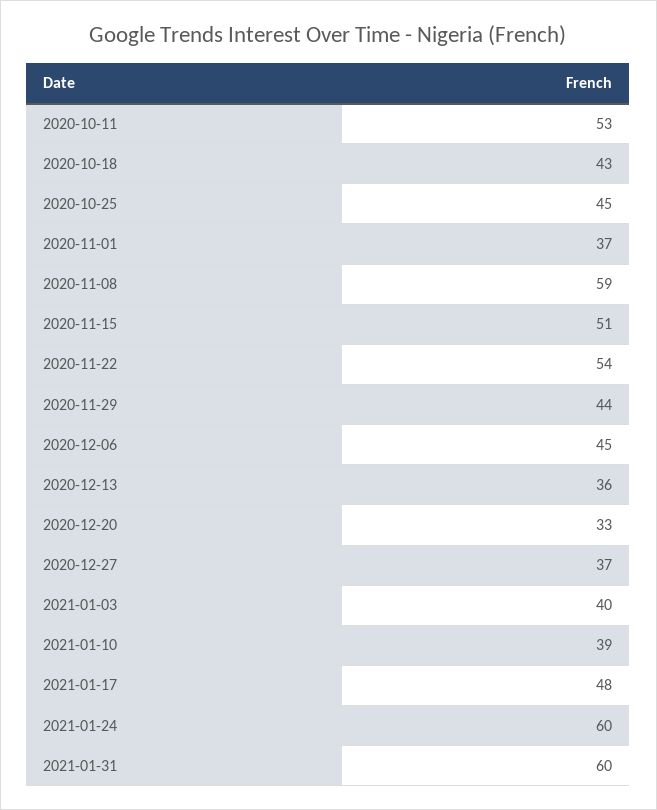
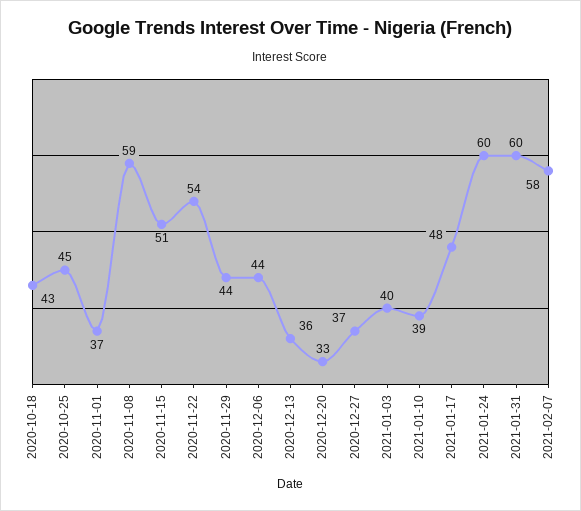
2020-10-11: 53 -> none
2020-12-06: 45 -> 44
2021-02-07: none -> 58

